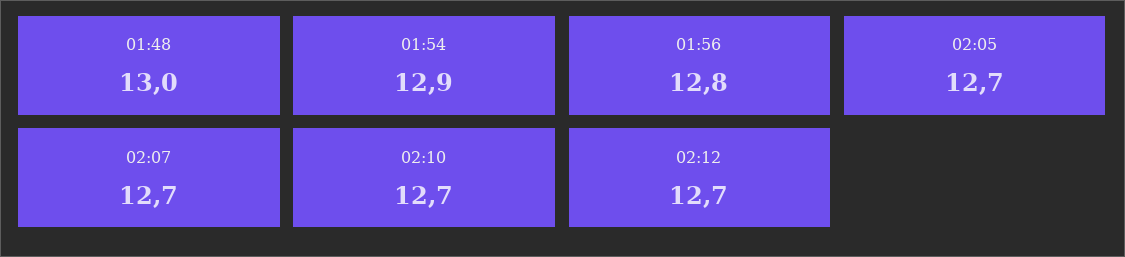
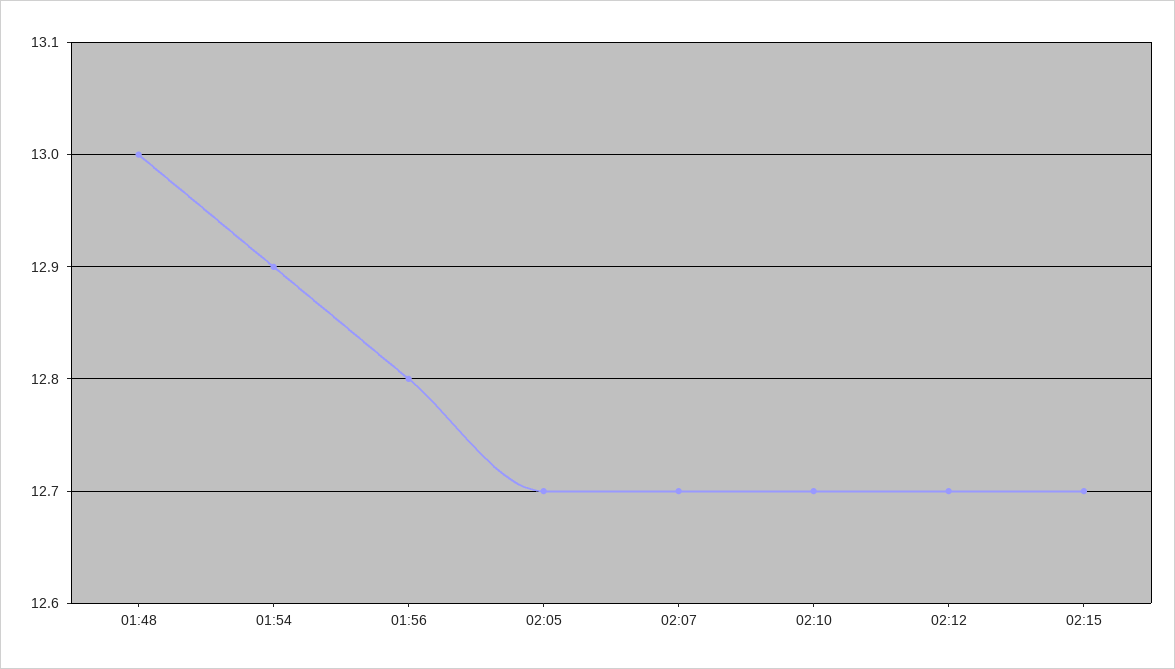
02:15: none -> 12.7

